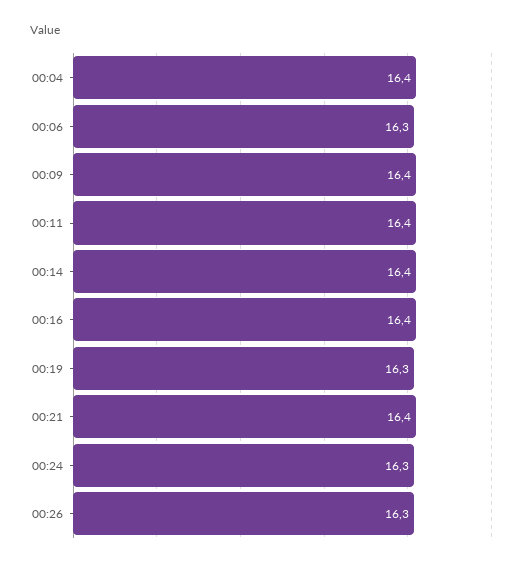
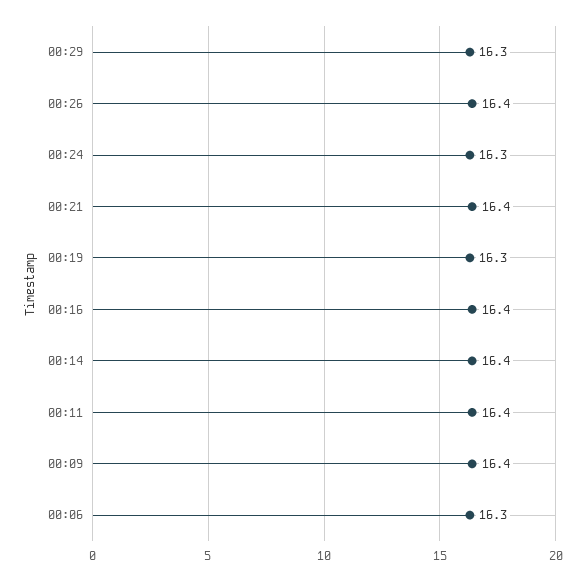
00:04: 16.4 -> none
00:26: 16.3 -> 16.4
00:29: none -> 16.3

